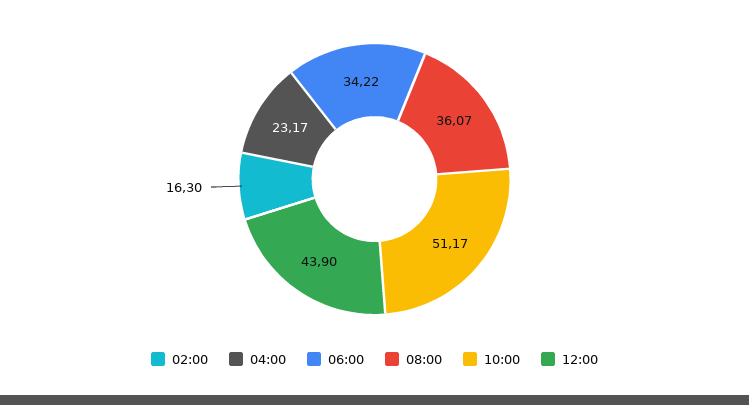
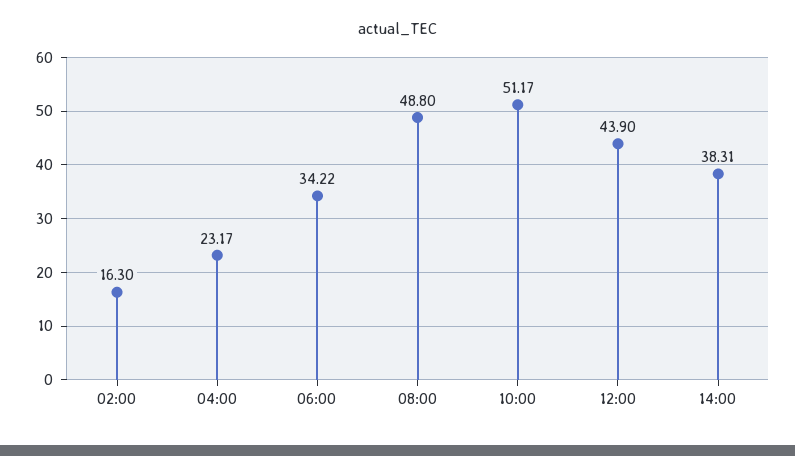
08:00: 36.07 -> 48.8
14:00: none -> 38.31

